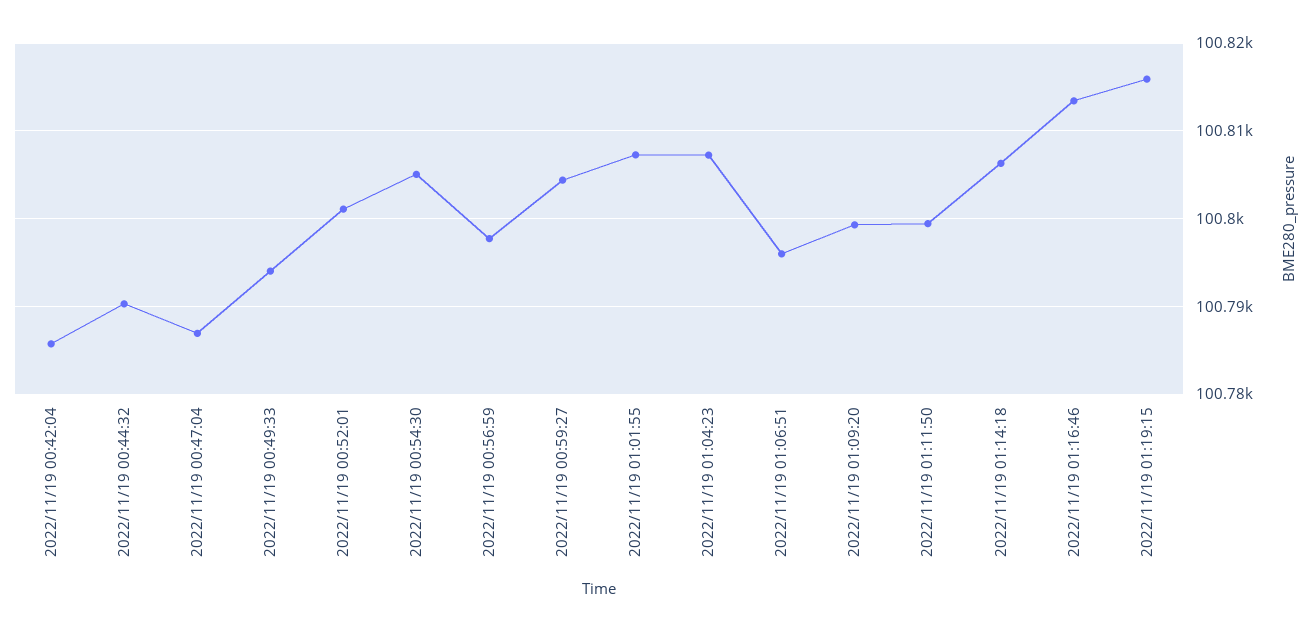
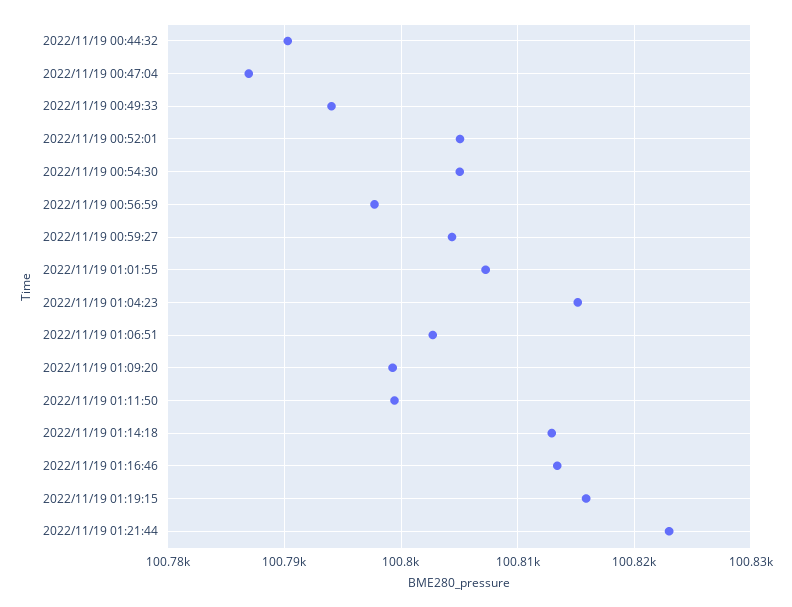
2022/11/19 00:42:04: 100786 -> none
2022/11/19 00:52:01: 100801 -> 100805
2022/11/19 01:04:23: 100807 -> 100815
2022/11/19 01:06:51: 100796 -> 100803
2022/11/19 01:14:18: 100806 -> 100813
2022/11/19 01:21:44: none -> 100823

